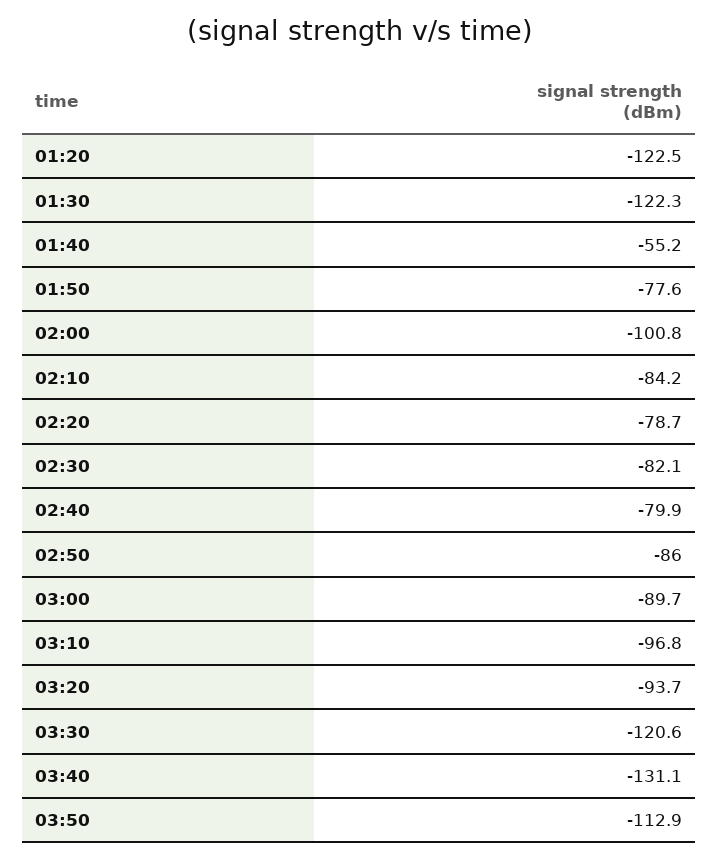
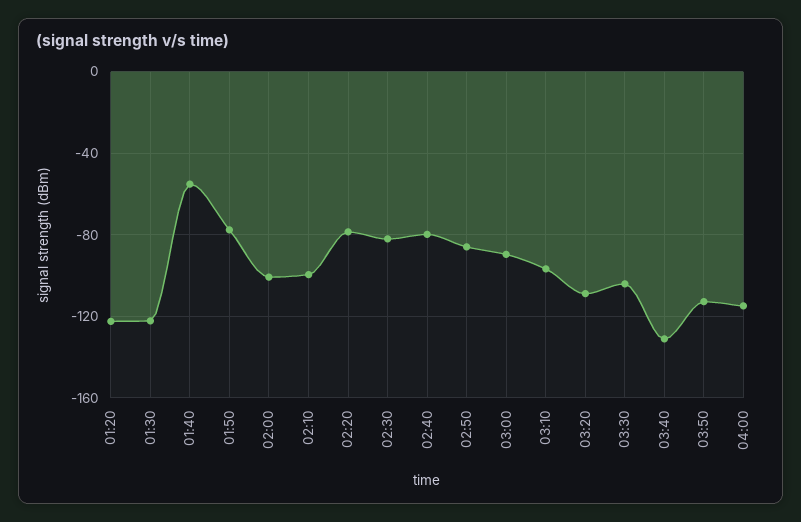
02:10: -84.2 -> -100
03:20: -93.7 -> -110
03:30: -120.6 -> -105
04:00: none -> -115

